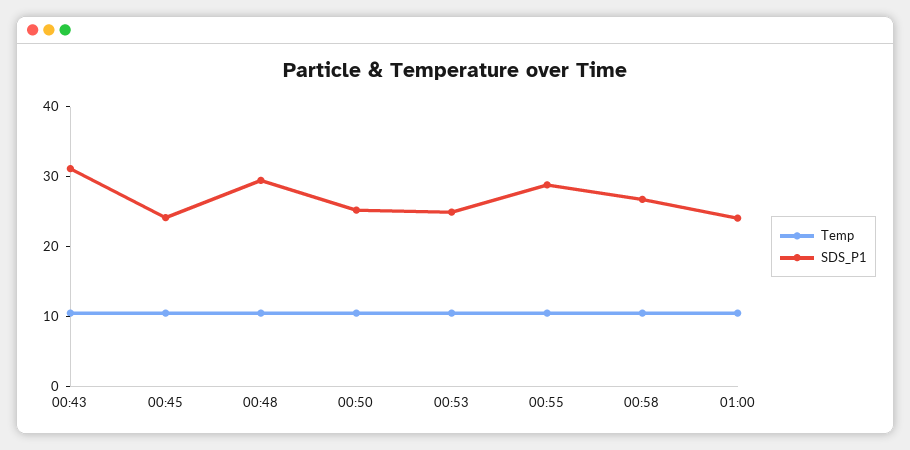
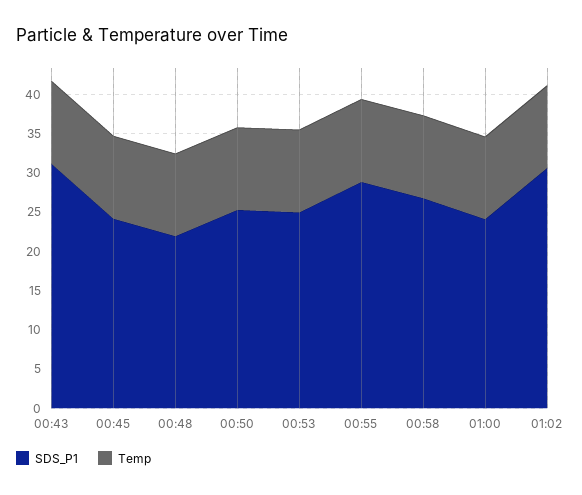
SDS_P1, 00:48: 30 -> 22.5
SDS_P1, 01:02: none -> 30
Temp, 01:02: none -> 10

